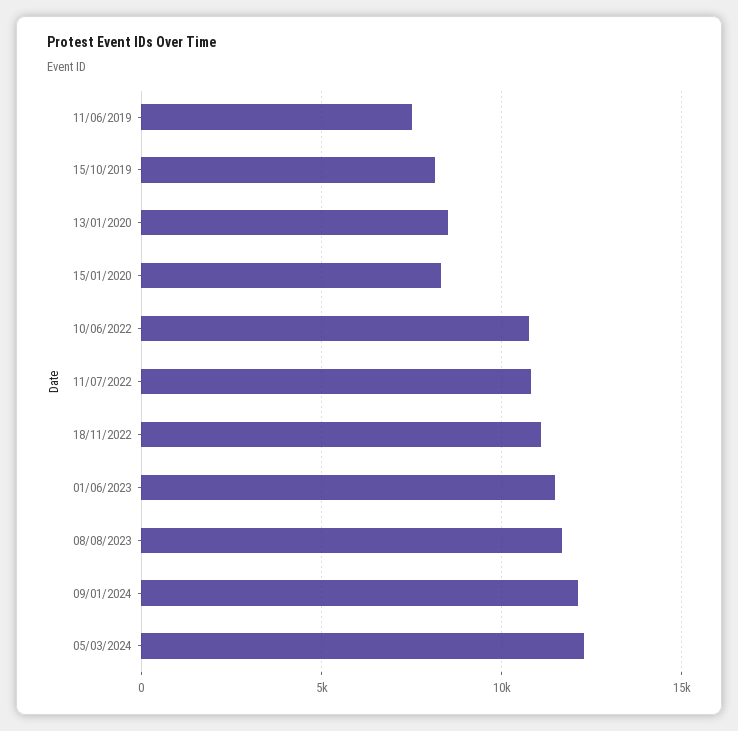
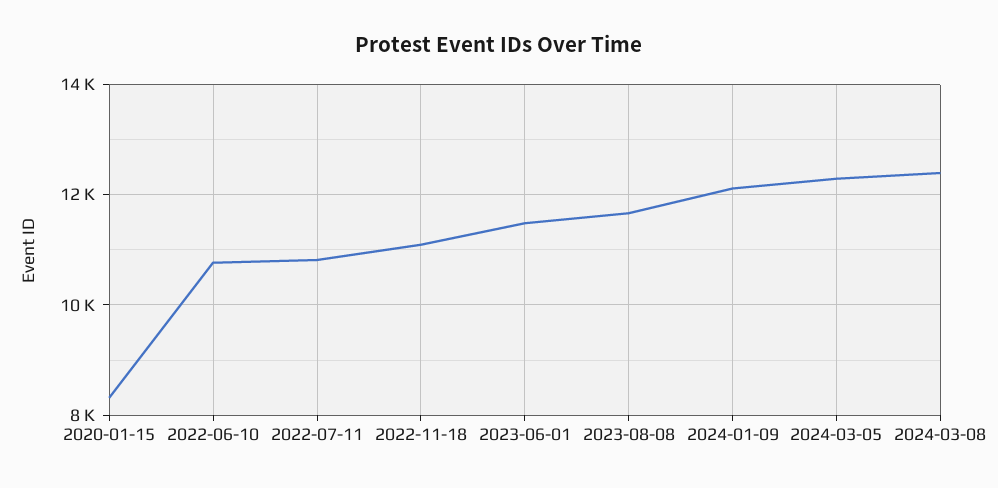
11/06/2019: 7500 -> none
15/10/2019: 8000 -> none
13/01/2020: 8500 -> none
2024-03-08: none -> 12400

